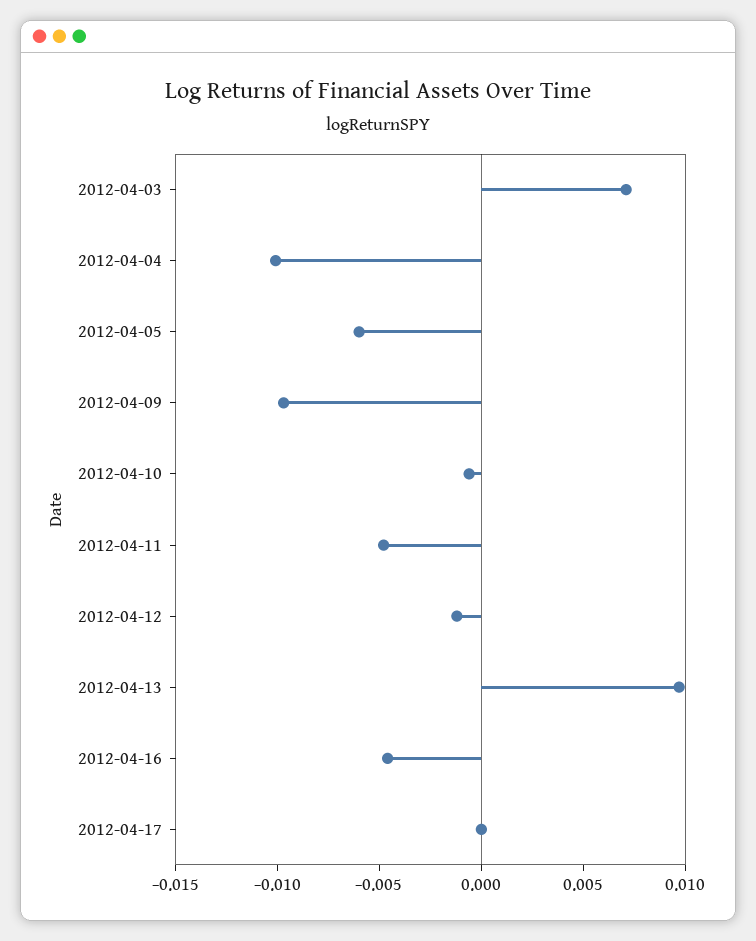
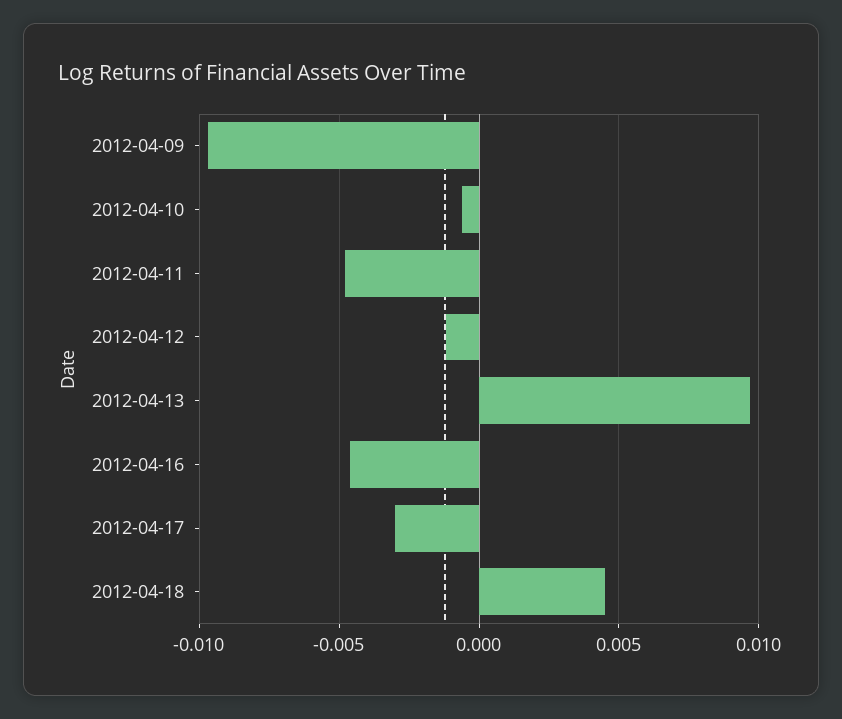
2012-04-03: 0.007 -> none
2012-04-04: -0.01 -> none
2012-04-05: -0.006 -> none
2012-04-17: 0 -> -0.003
2012-04-18: none -> 0.0045

